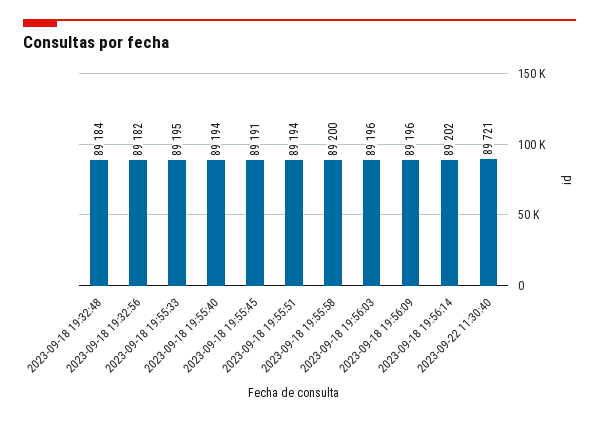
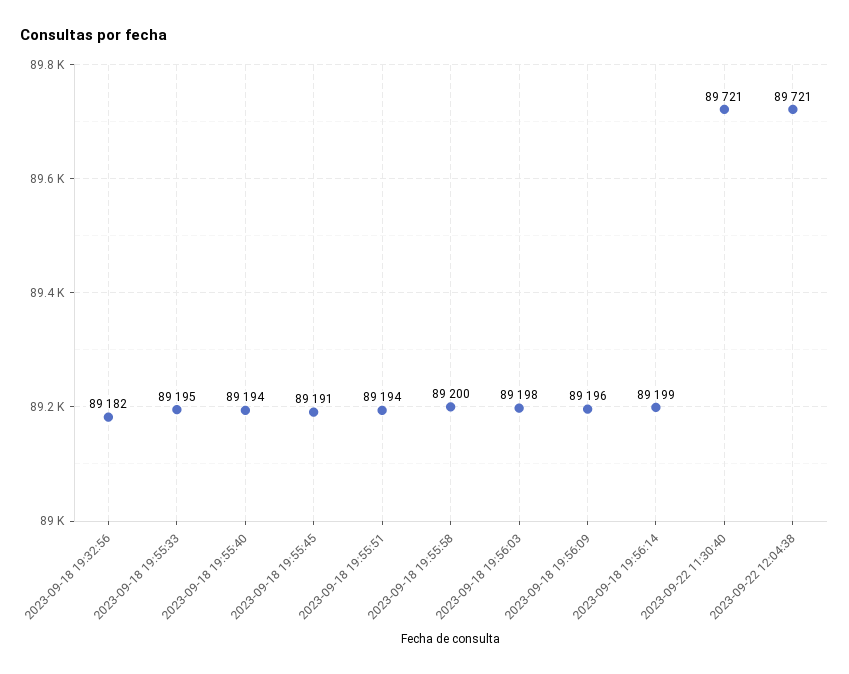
2023-09-18 19:32:48: 89184 -> none
2023-09-18 19:56:03: 89196 -> 89198
2023-09-18 19:56:14: 89202 -> 89199
2023-09-22 12:04:38: none -> 89721

